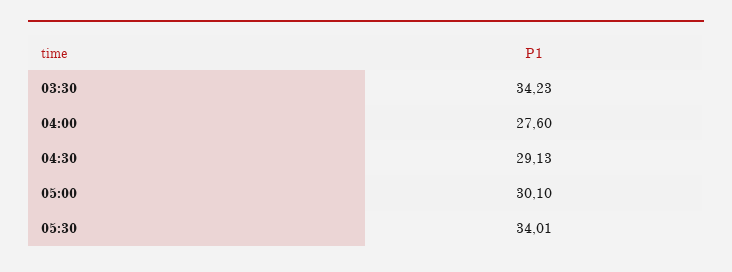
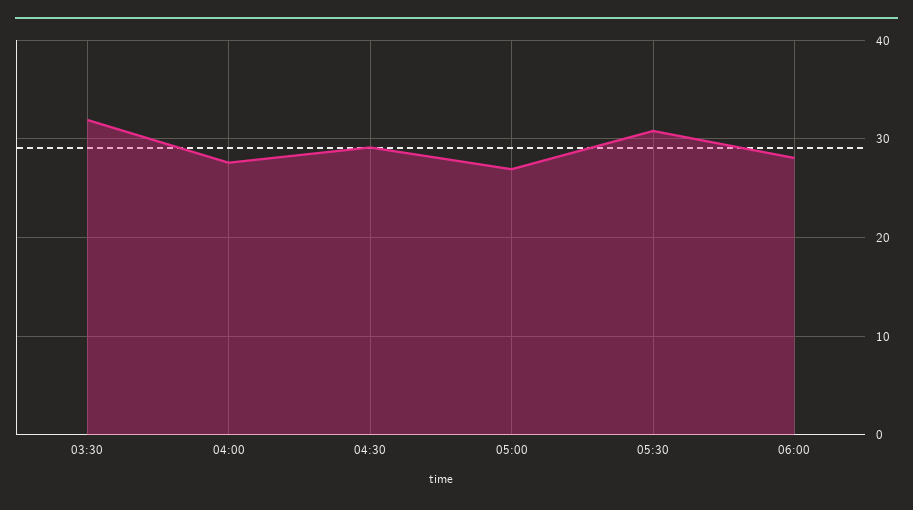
03:30: 34.23 -> 32
05:00: 30.1 -> 27
05:30: 34.01 -> 31
06:00: none -> 28

